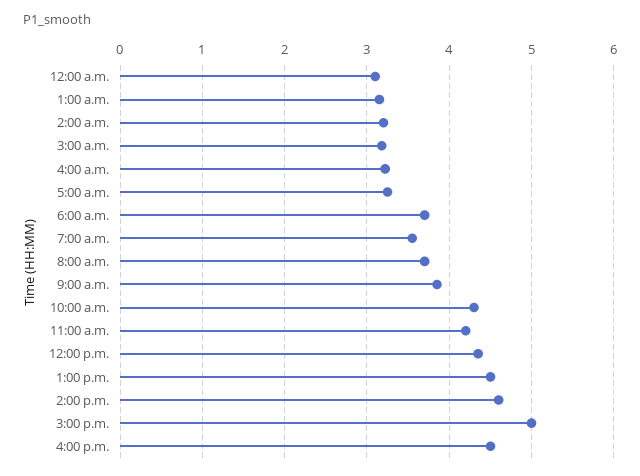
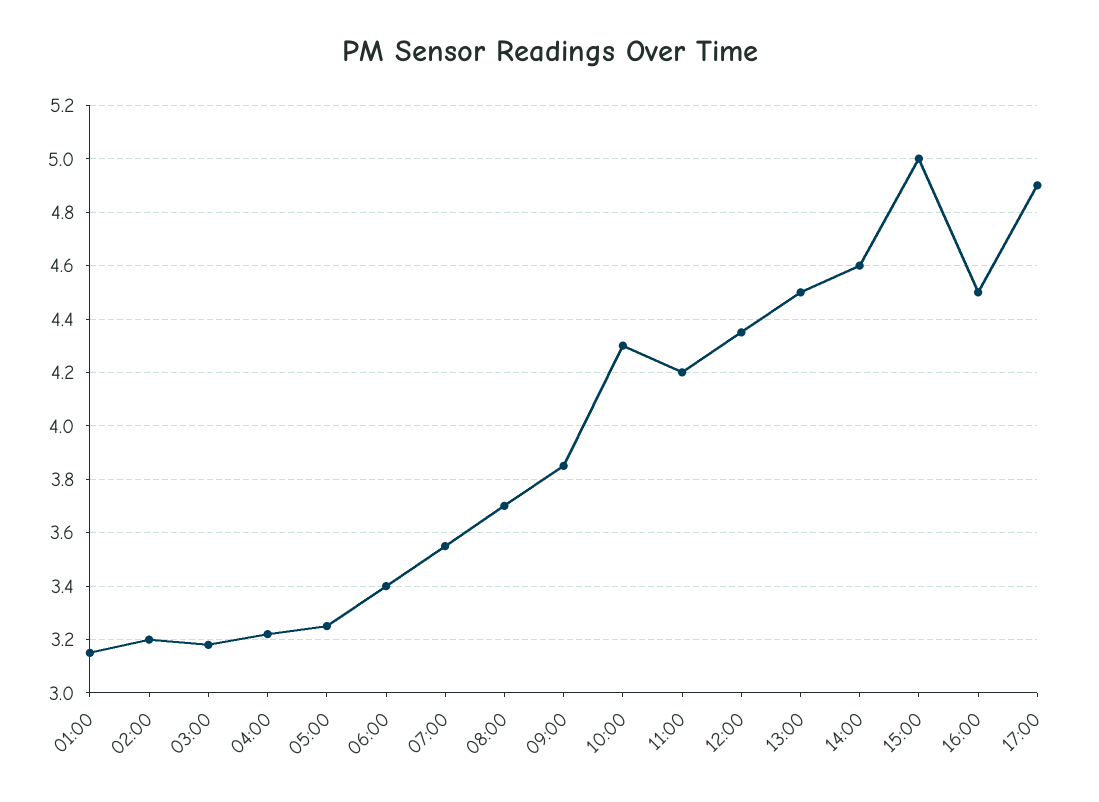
12:00 a.m.: 3.1 -> none
6:00 a.m.: 3.7 -> 3.4
17:00: none -> 4.9

